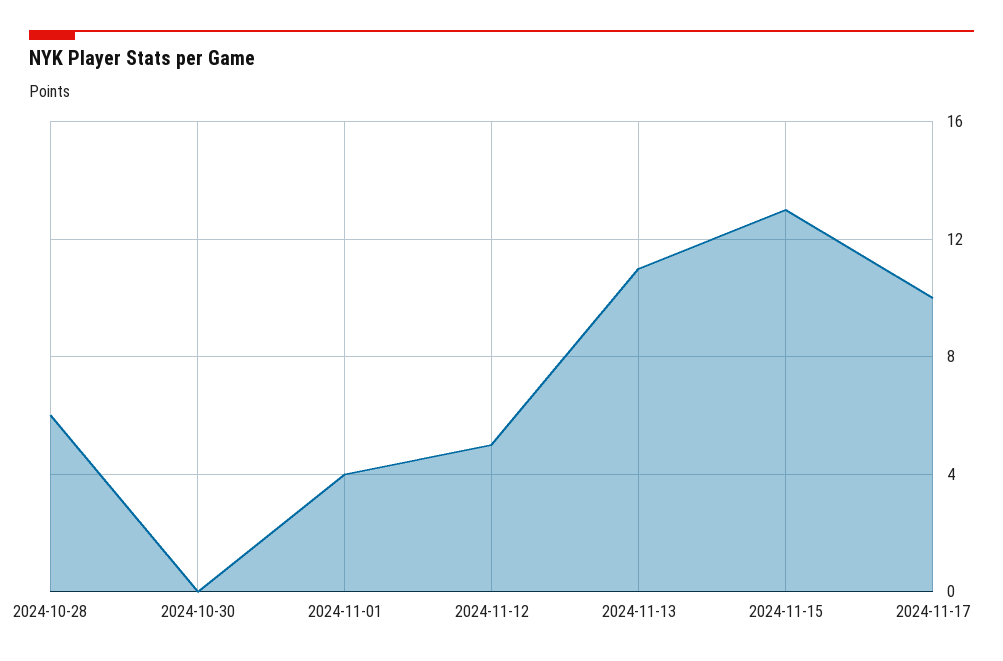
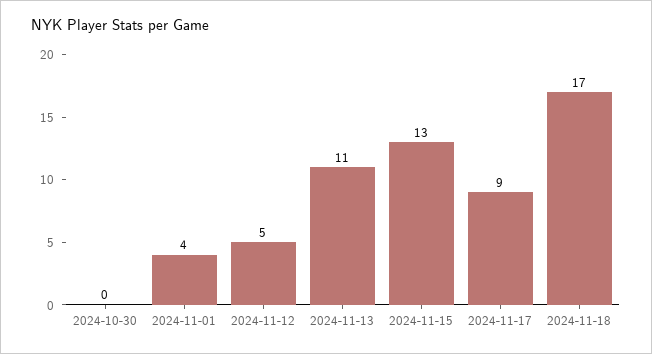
2024-10-28: 6 -> none
2024-11-17: 10 -> 9
2024-11-18: none -> 17

